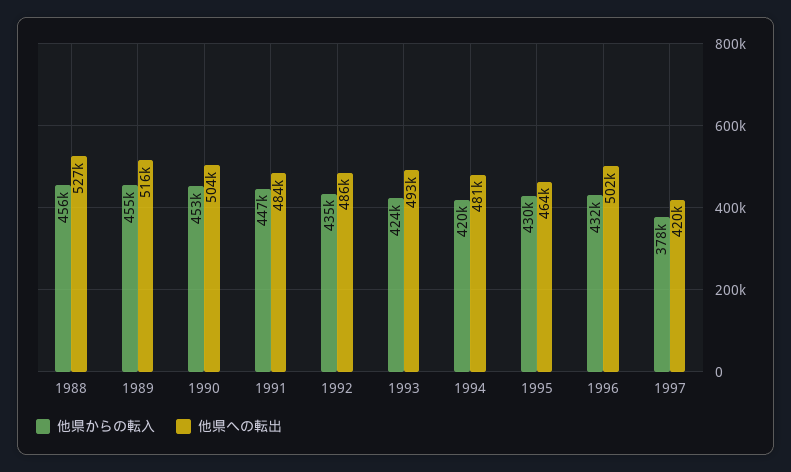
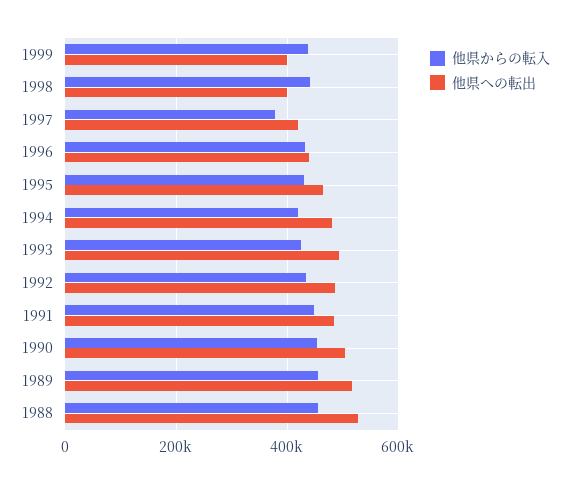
他県への転出, 1996: 502000 -> 440000
他県からの転入, 1999: none -> 440000
他県への転出, 1999: none -> 400000
他県からの転入, 1998: none -> 440000
他県への転出, 1998: none -> 400000

